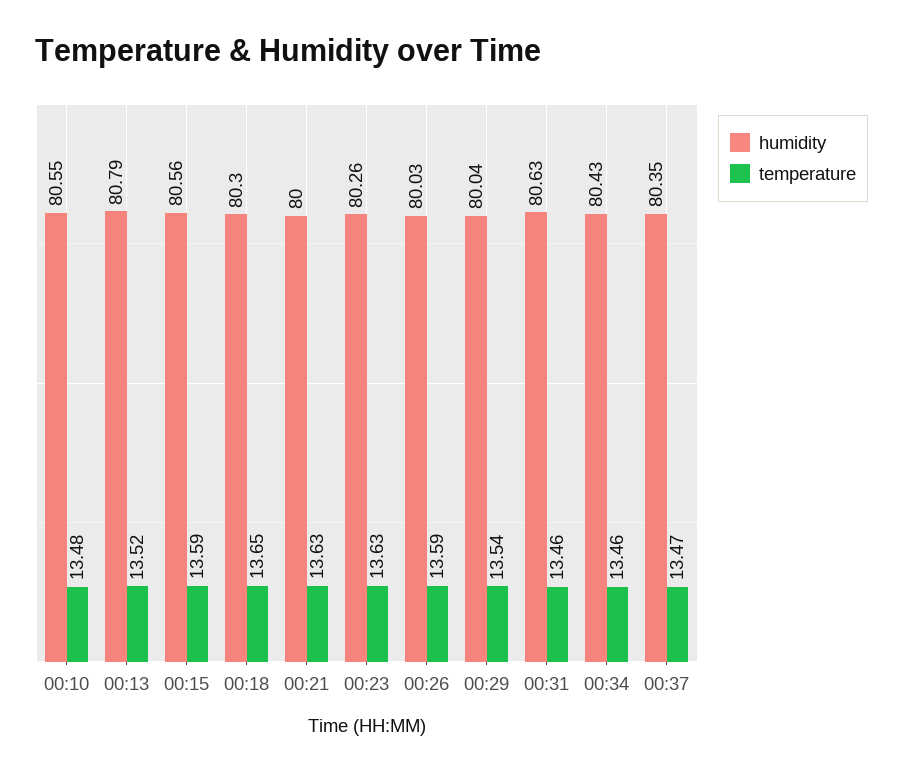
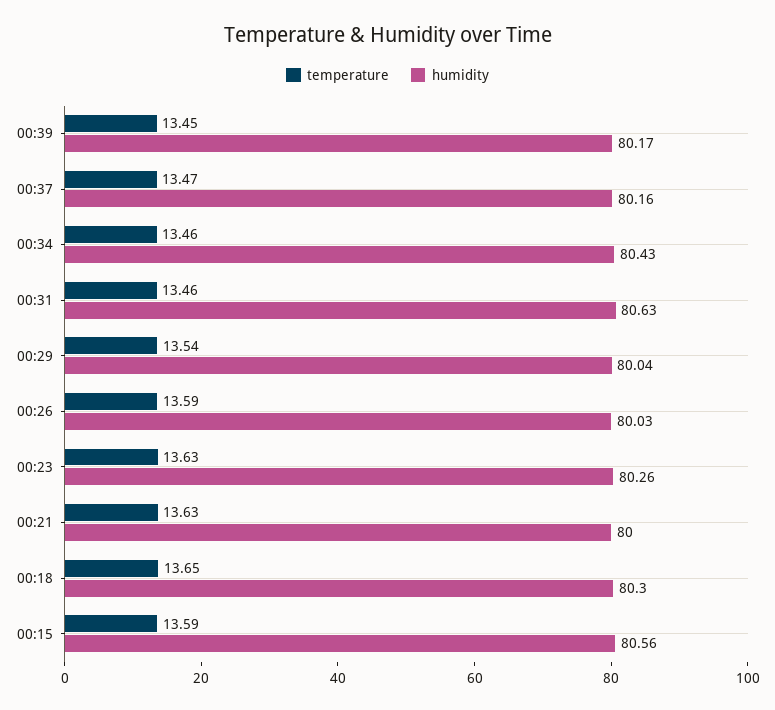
humidity, 00:10: 80.55 -> none
temperature, 00:10: 13.48 -> none
humidity, 00:13: 80.79 -> none
temperature, 00:13: 13.52 -> none
humidity, 00:37: 80.35 -> 80.16
temperature, 00:39: none -> 13.45
humidity, 00:39: none -> 80.17

